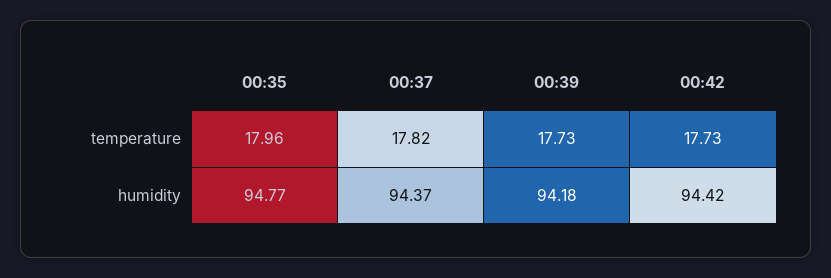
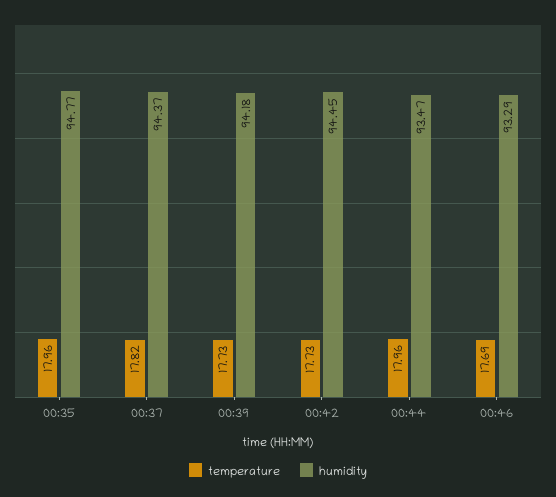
humidity, 00:42: 94.42 -> 94.45
temperature, 00:44: none -> 17.96
humidity, 00:44: none -> 93.47
temperature, 00:46: none -> 17.69
humidity, 00:46: none -> 93.29

